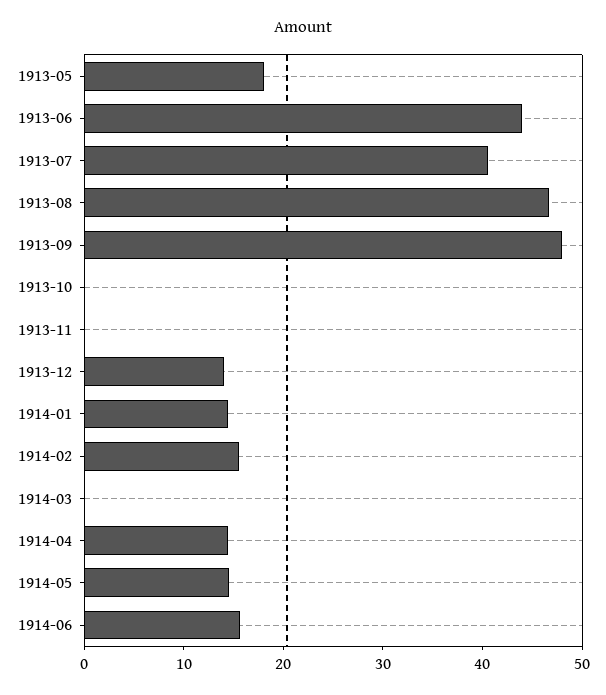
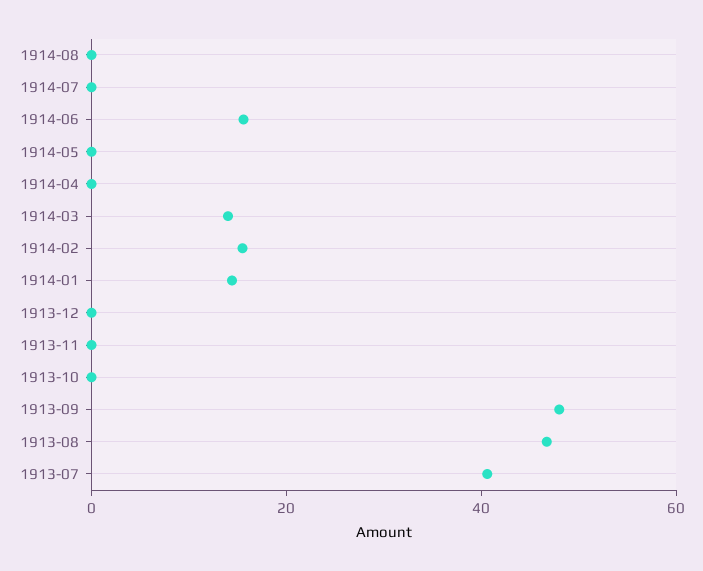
1913-05: 18 -> none
1913-06: 44 -> none
1913-12: 14 -> 0
1914-03: 0 -> 15
1914-04: 14 -> 0
1914-05: 14 -> 0
1914-08: none -> 0
1914-07: none -> 0

